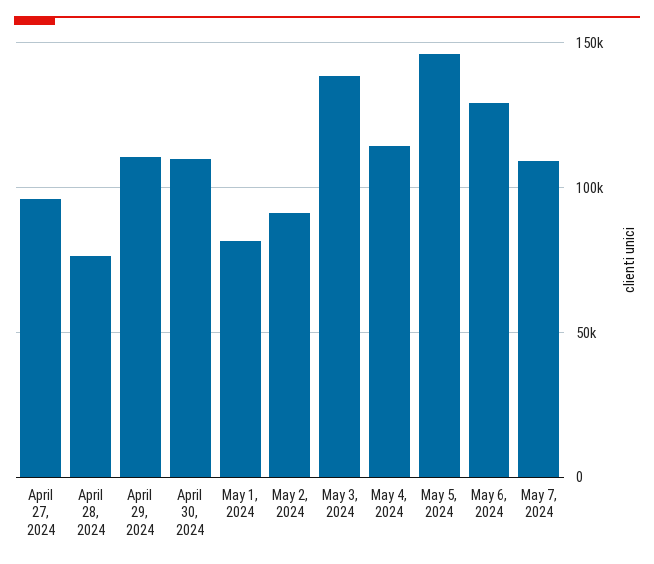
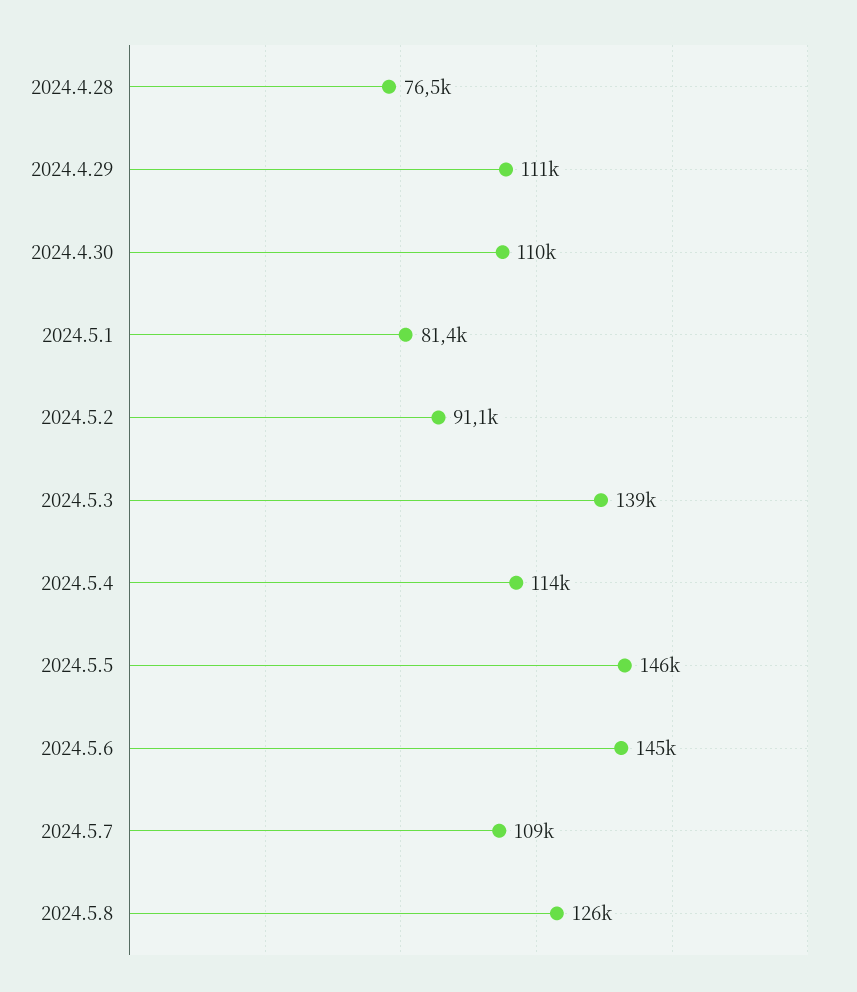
April 27, 2024: 95000 -> none
May 6, 2024: 130000 -> 145000
2024.5.8: none -> 126000

